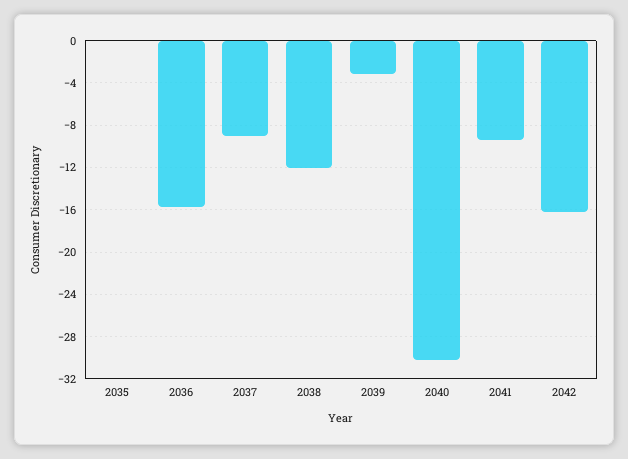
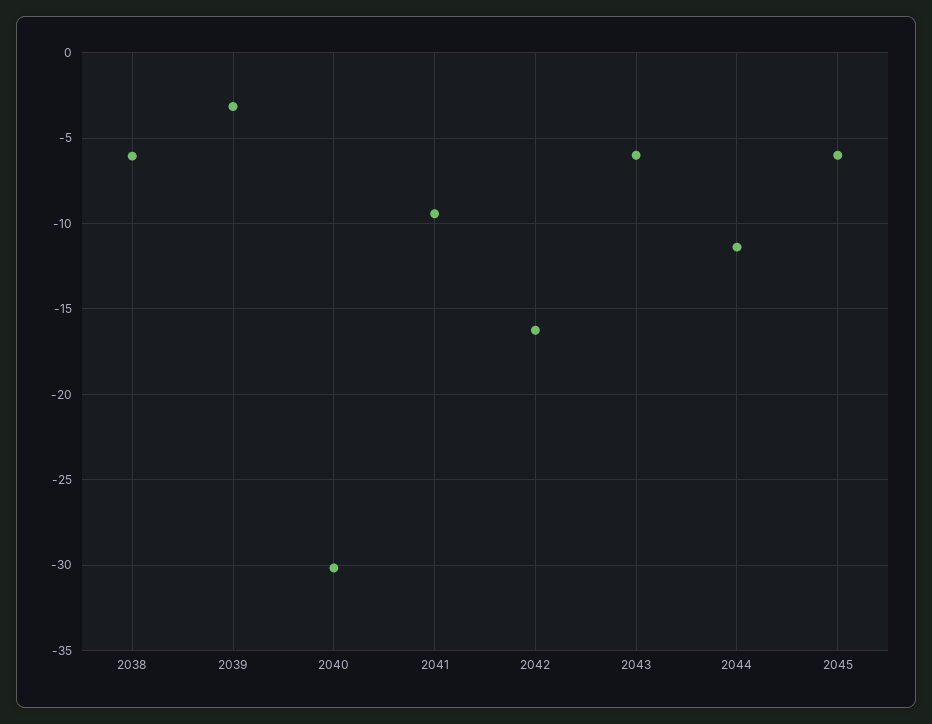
2035: 0 -> none
2036: -16 -> none
2037: -9 -> none
2038: -12 -> -6
2043: none -> -6
2044: none -> -11.5
2045: none -> -6

